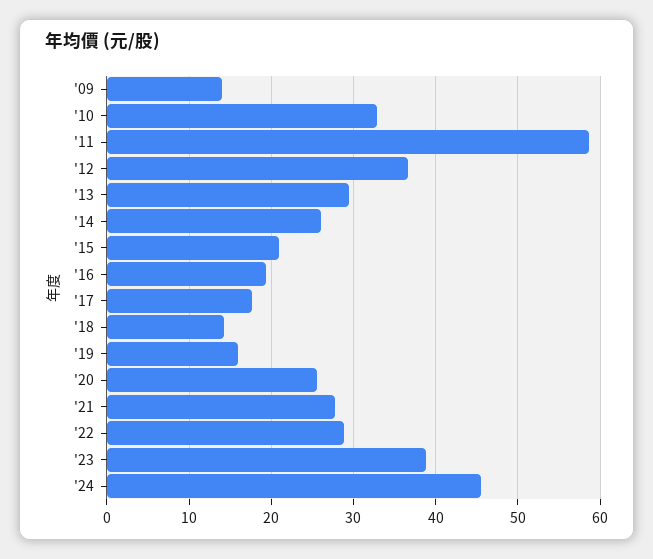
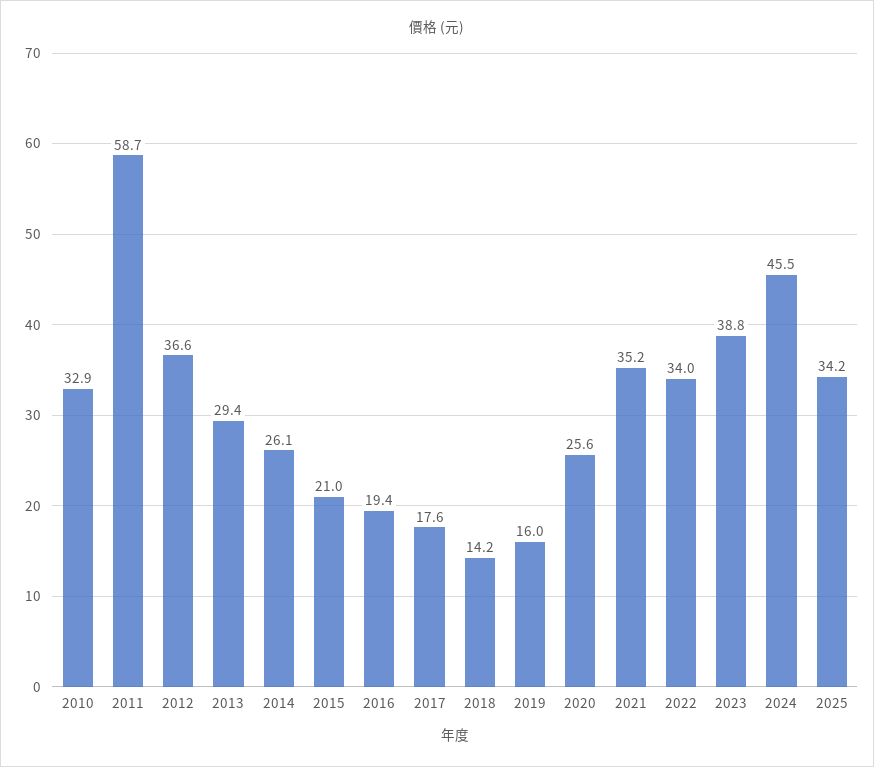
'09: 14 -> none
'21: 28 -> 35.2
'22: 29 -> 34
2025: none -> 34.2

